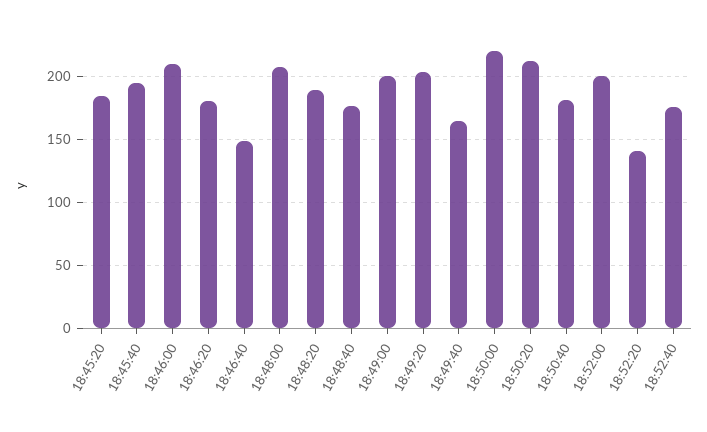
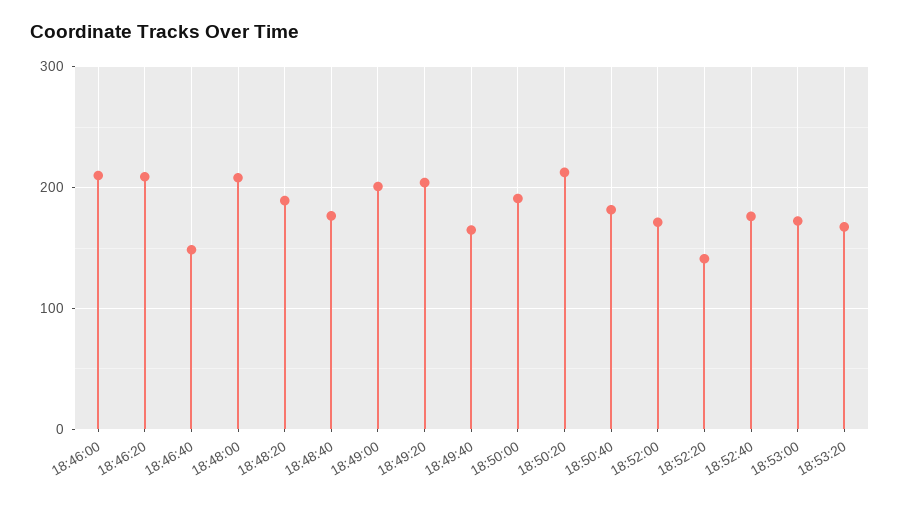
18:45:20: 185 -> none
18:45:40: 195 -> none
18:46:20: 180 -> 210
18:50:00: 220 -> 190
18:52:00: 200 -> 170
18:53:00: none -> 170
18:53:20: none -> 170

